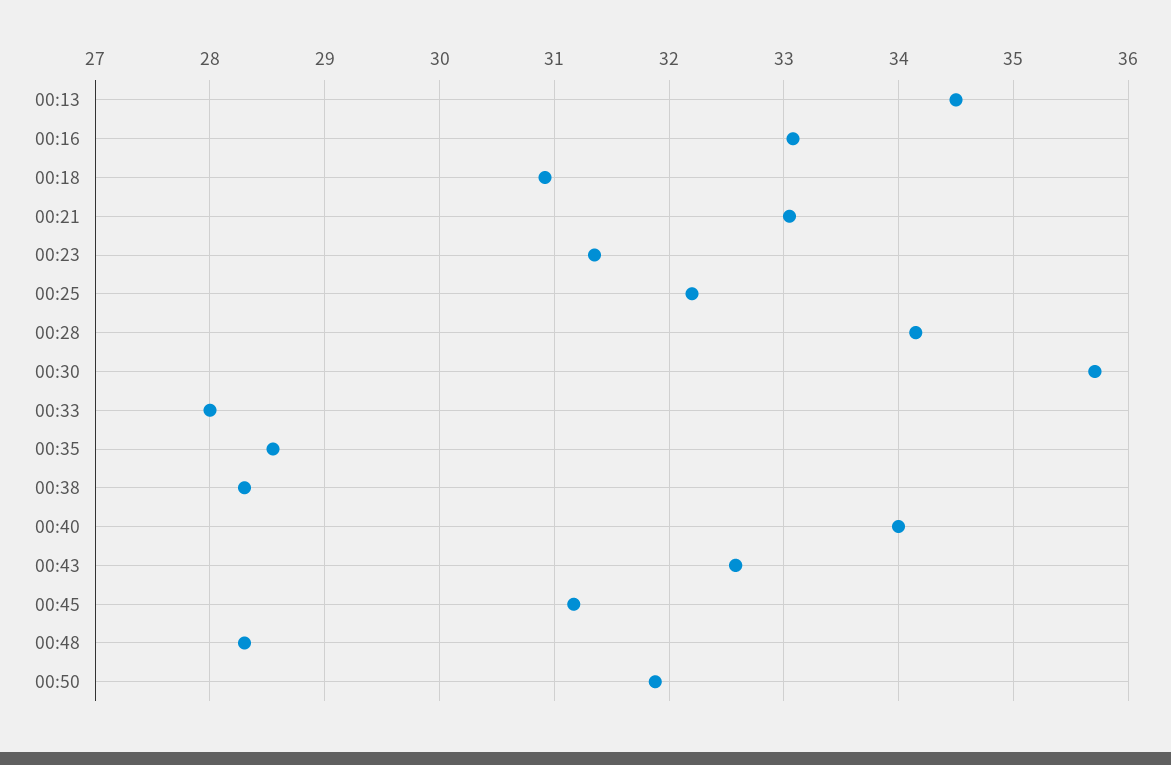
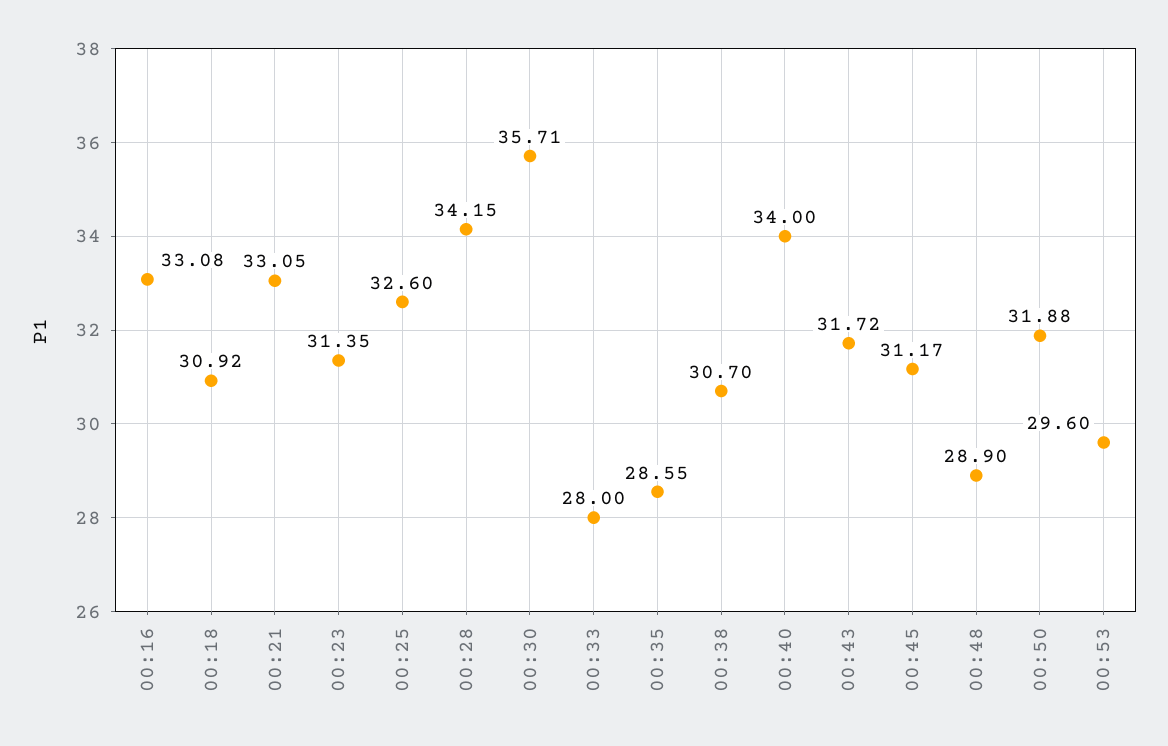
00:13: 34.5 -> none
00:25: 32.2 -> 32.6
00:38: 28.3 -> 30.7
00:43: 32.6 -> 31.72
00:48: 28.3 -> 28.9
00:53: none -> 29.6

